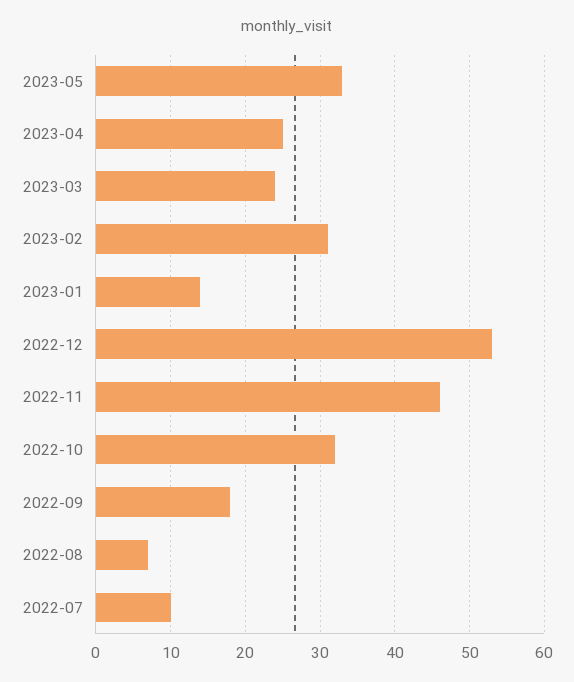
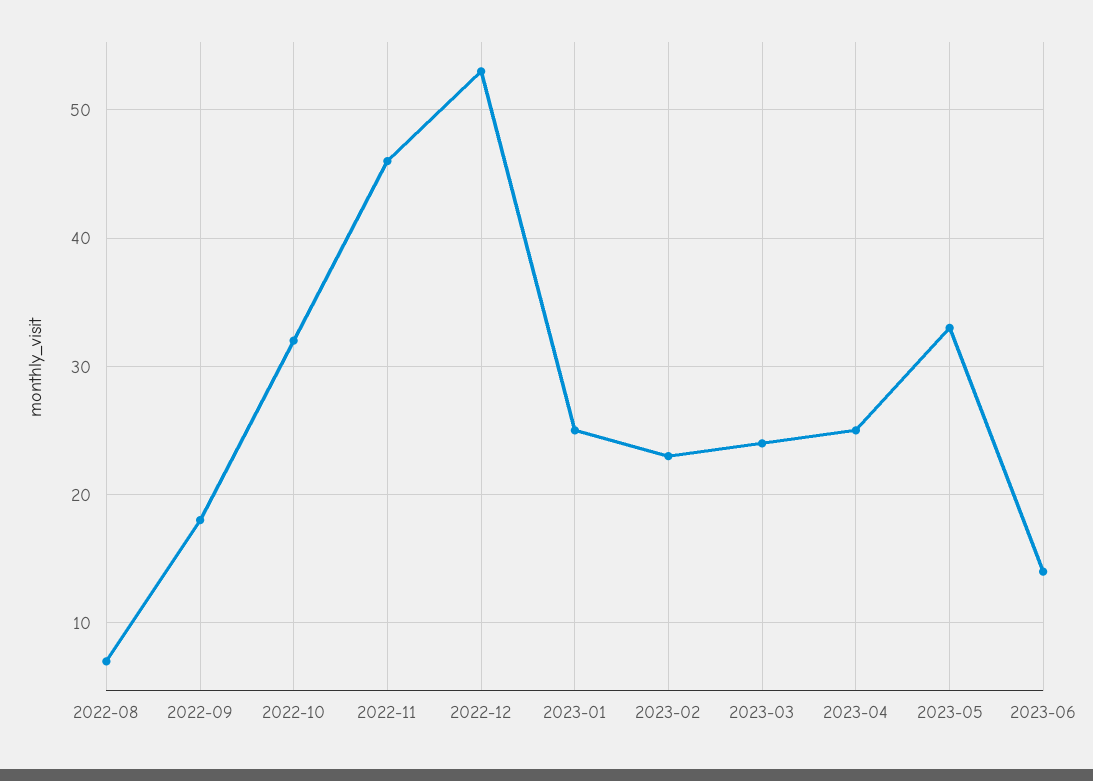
2023-02: 31 -> 23
2023-01: 14 -> 25
2022-07: 10 -> none
2023-06: none -> 14

